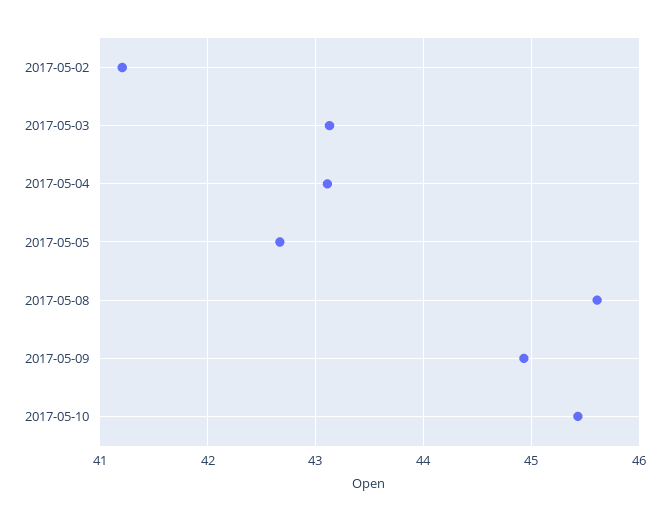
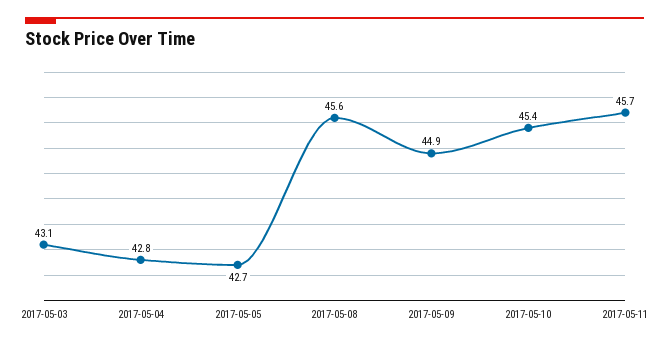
2017-05-02: 41.2 -> none
2017-05-04: 43.1 -> 42.8
2017-05-11: none -> 45.7

